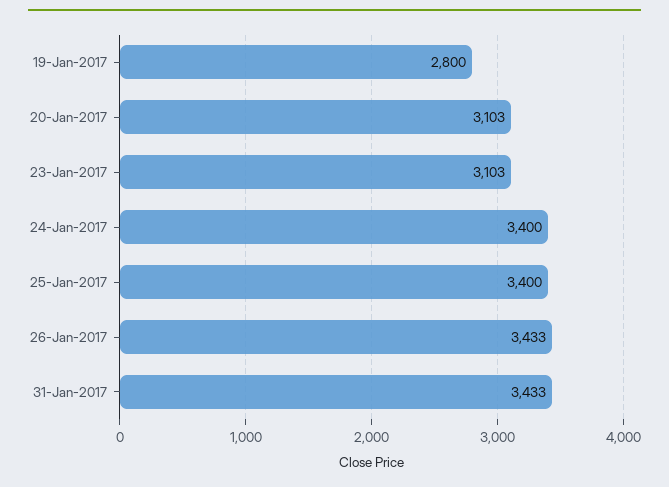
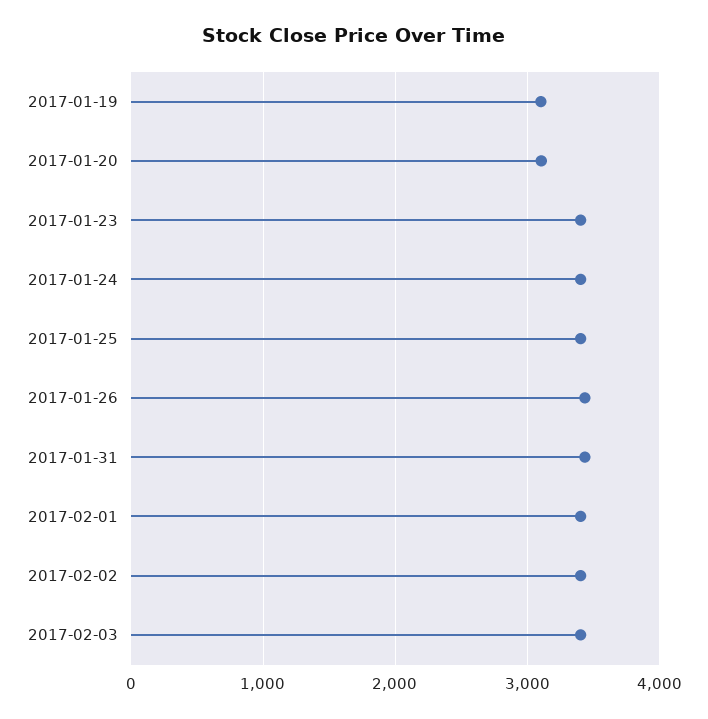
19-Jan-2017: 2800 -> 3100
23-Jan-2017: 3103 -> 3400
2017-02-01: none -> 3400
2017-02-02: none -> 3400
2017-02-03: none -> 3400

